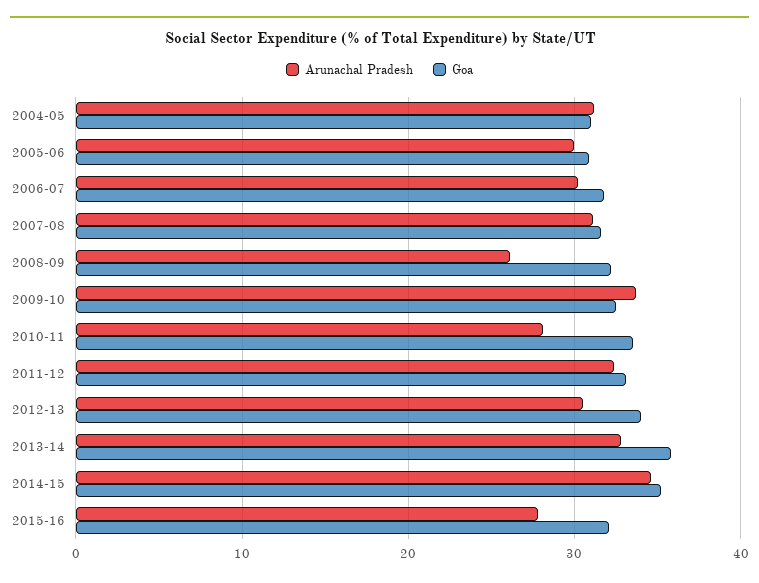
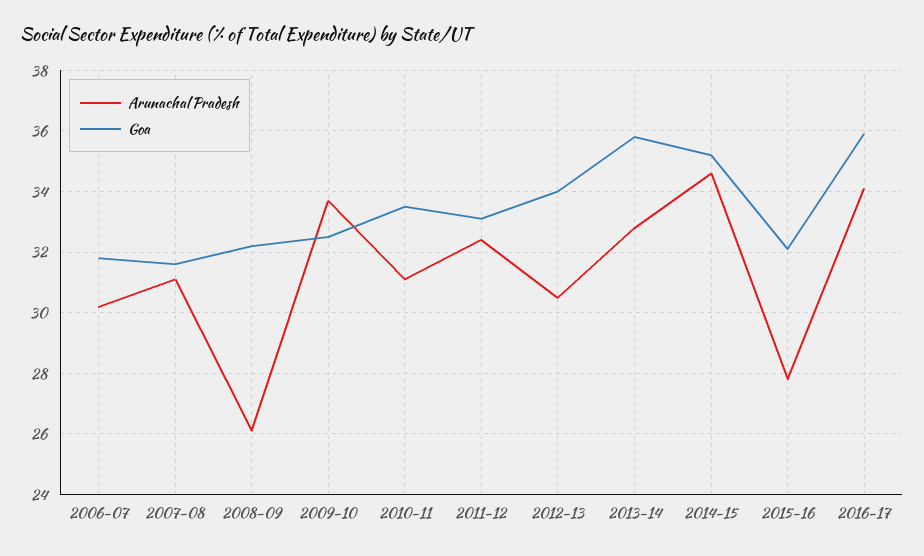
Arunachal Pradesh, 2004-05: 31 -> none
Goa, 2004-05: 31 -> none
Arunachal Pradesh, 2005-06: 30 -> none
Goa, 2005-06: 31 -> none
Arunachal Pradesh, 2010-11: 28 -> 31
Arunachal Pradesh, 2016-17: none -> 34
Goa, 2016-17: none -> 36

